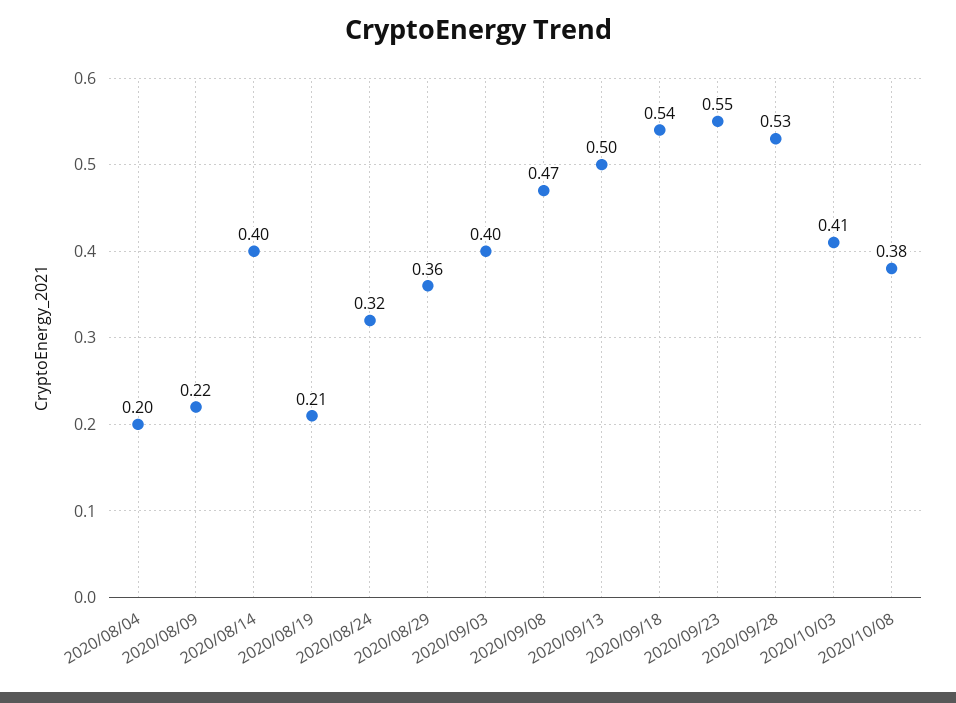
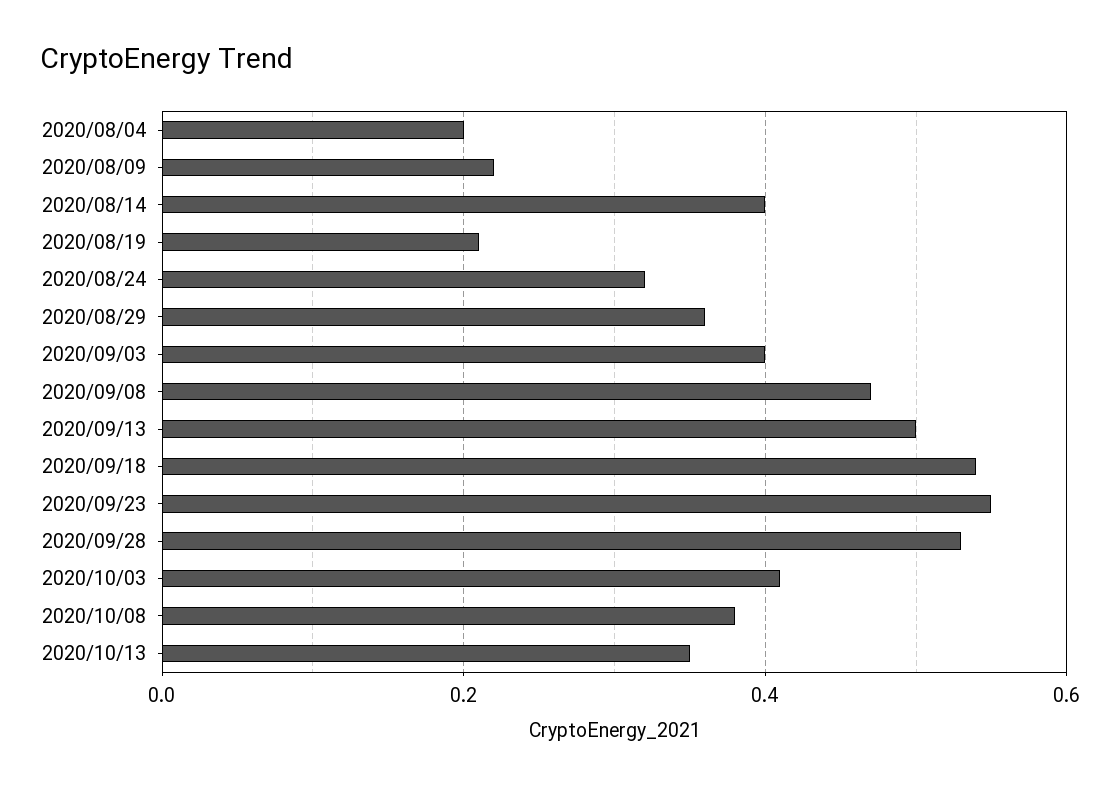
2020/10/13: none -> 0.35

